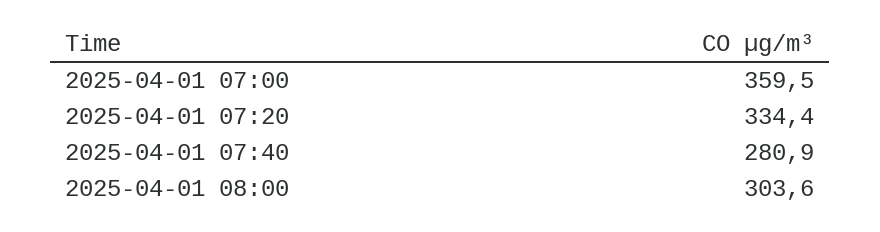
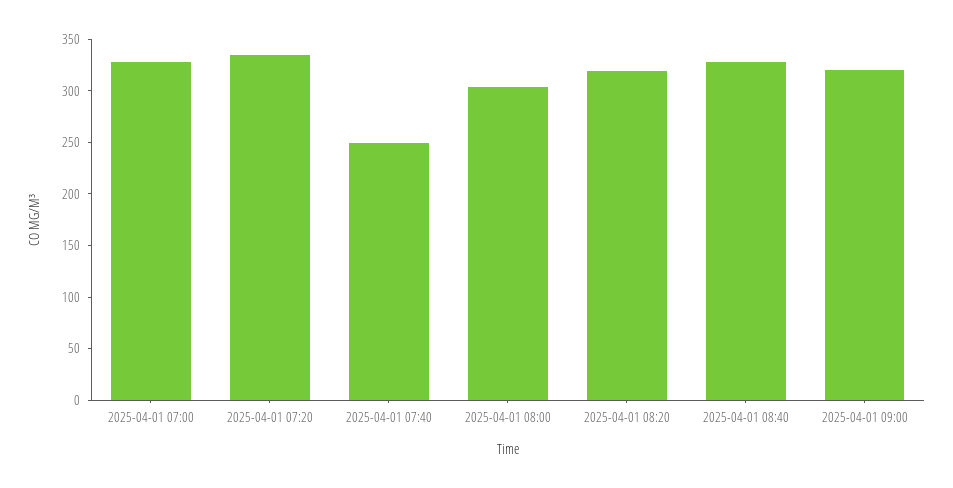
2025-04-01 07:00: 359.5 -> 330
2025-04-01 07:40: 280.9 -> 250
2025-04-01 08:20: none -> 320
2025-04-01 08:40: none -> 330
2025-04-01 09:00: none -> 320

